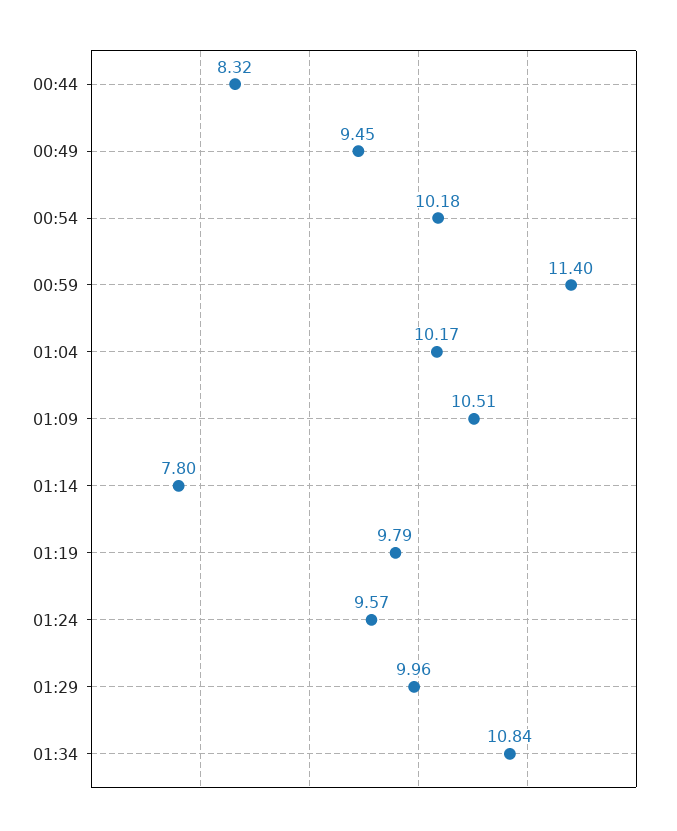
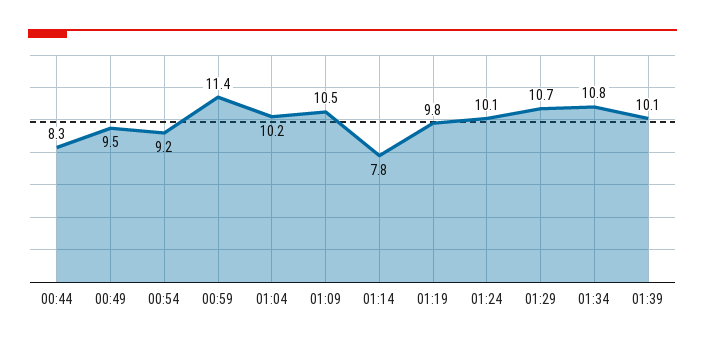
00:54: 10.18 -> 9.2
01:24: 9.57 -> 10.1
01:29: 9.96 -> 10.7
01:39: none -> 10.1

